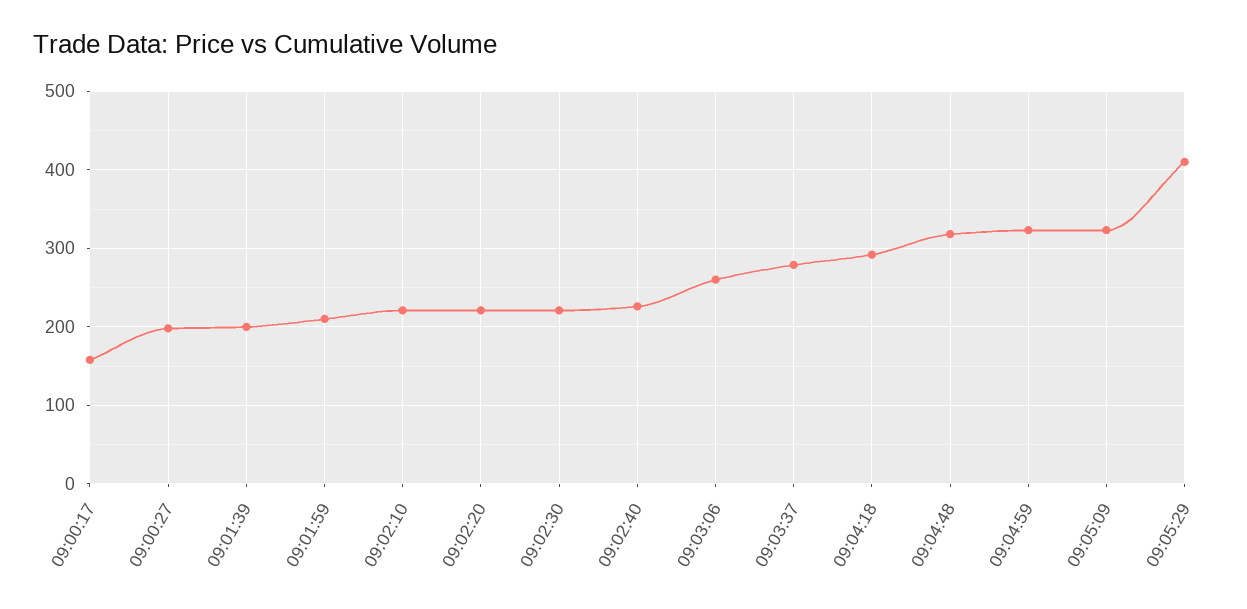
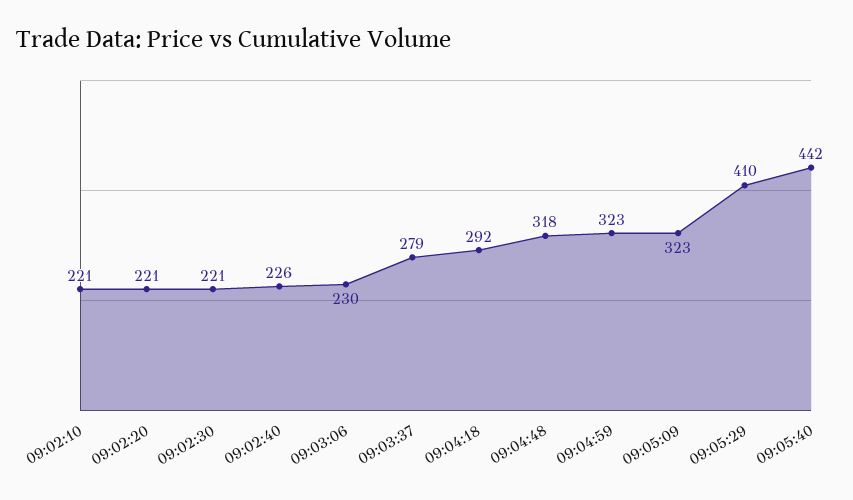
09:00:17: 160 -> none
09:00:27: 200 -> none
09:01:39: 200 -> none
09:01:59: 210 -> none
09:03:06: 260 -> 230
09:05:40: none -> 442

